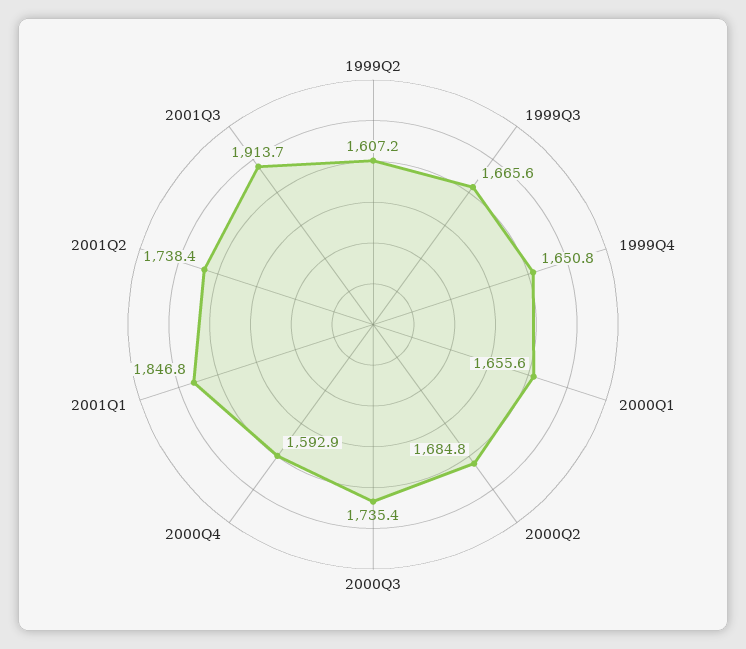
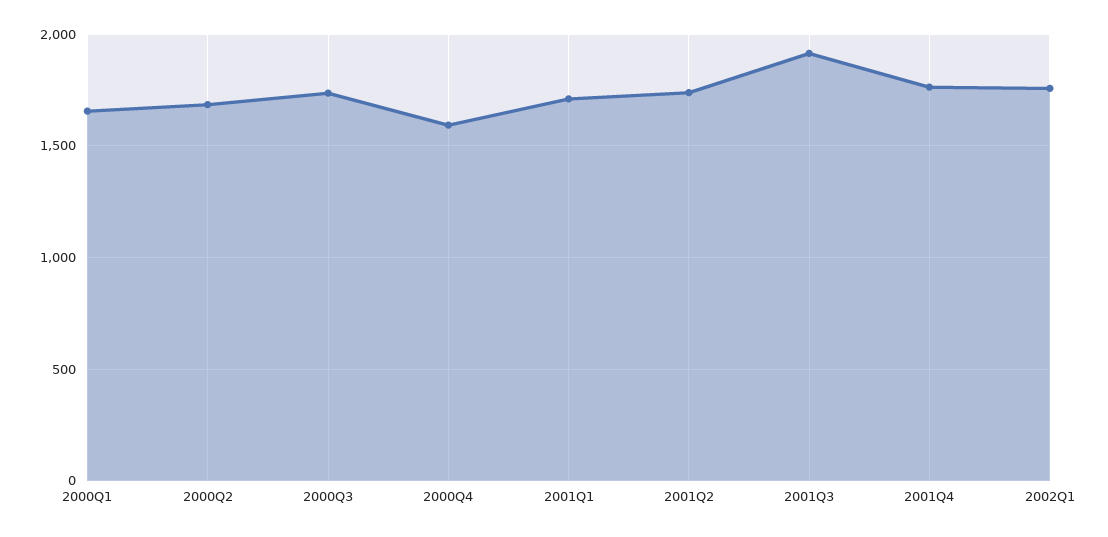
1999Q2: 1607.2 -> none
1999Q3: 1665.6 -> none
1999Q4: 1650.8 -> none
2001Q1: 1846.8 -> 1700
2001Q4: none -> 1750
2002Q1: none -> 1750

